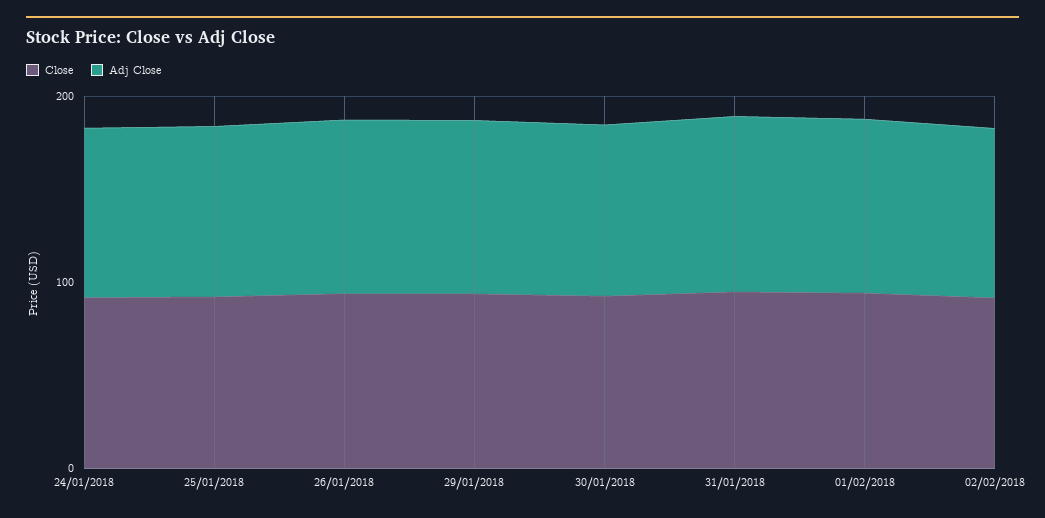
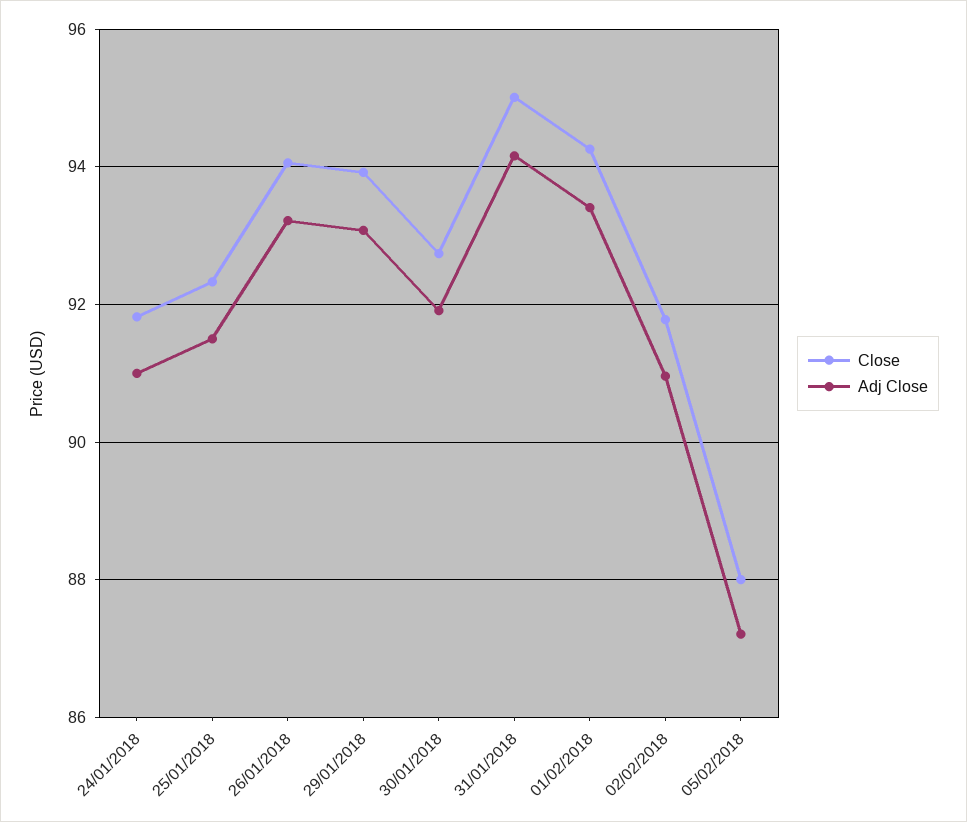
Close, 05/02/2018: none -> 88
Adj Close, 05/02/2018: none -> 87.2

